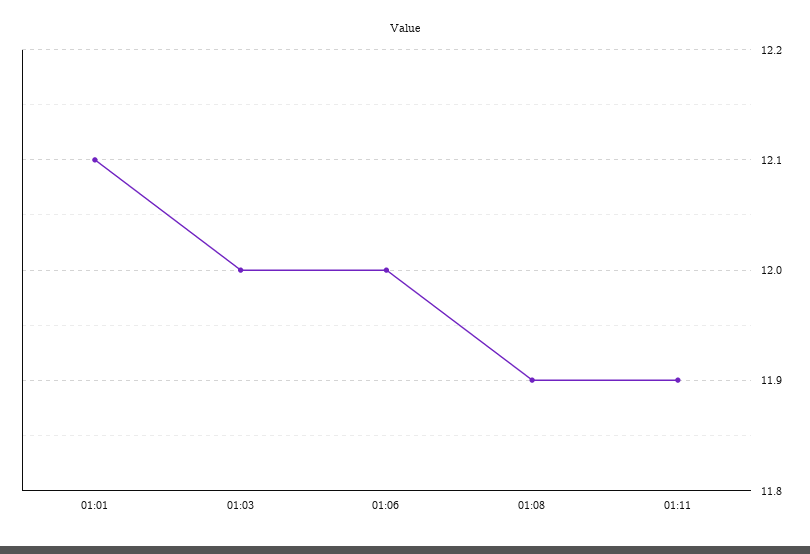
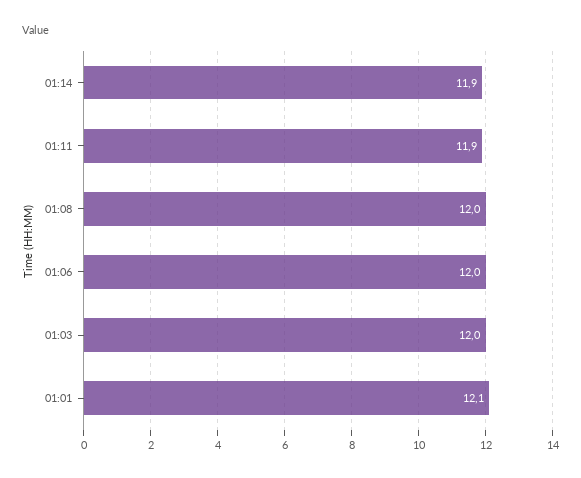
01:08: 11.9 -> 12
01:14: none -> 11.9

